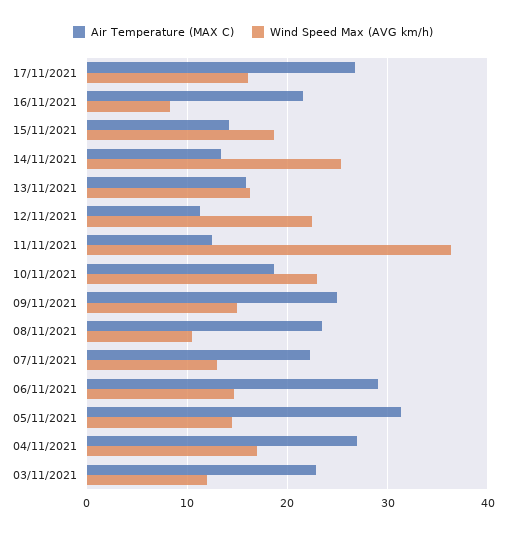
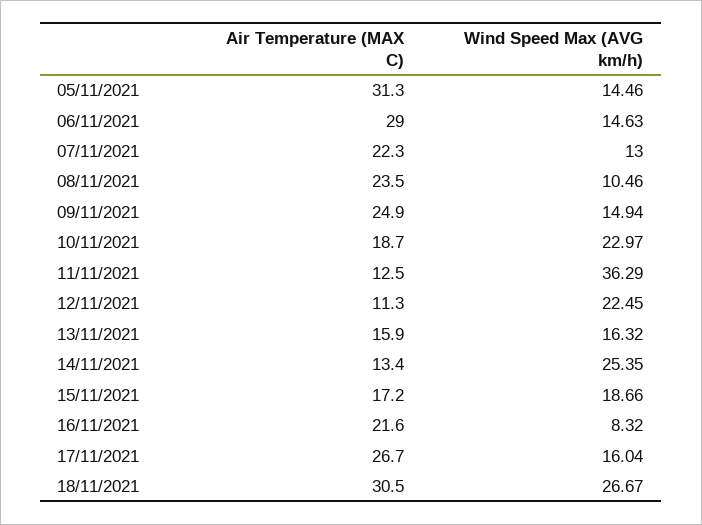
Air Temperature (MAX C), 15/11/2021: 14 -> 17.2
Air Temperature (MAX C), 04/11/2021: 27 -> none
Wind Speed Max (AVG km/h), 04/11/2021: 17 -> none
Air Temperature (MAX C), 03/11/2021: 23 -> none
Wind Speed Max (AVG km/h), 03/11/2021: 12 -> none
Air Temperature (MAX C), 18/11/2021: none -> 30.5
Wind Speed Max (AVG km/h), 18/11/2021: none -> 26.67

